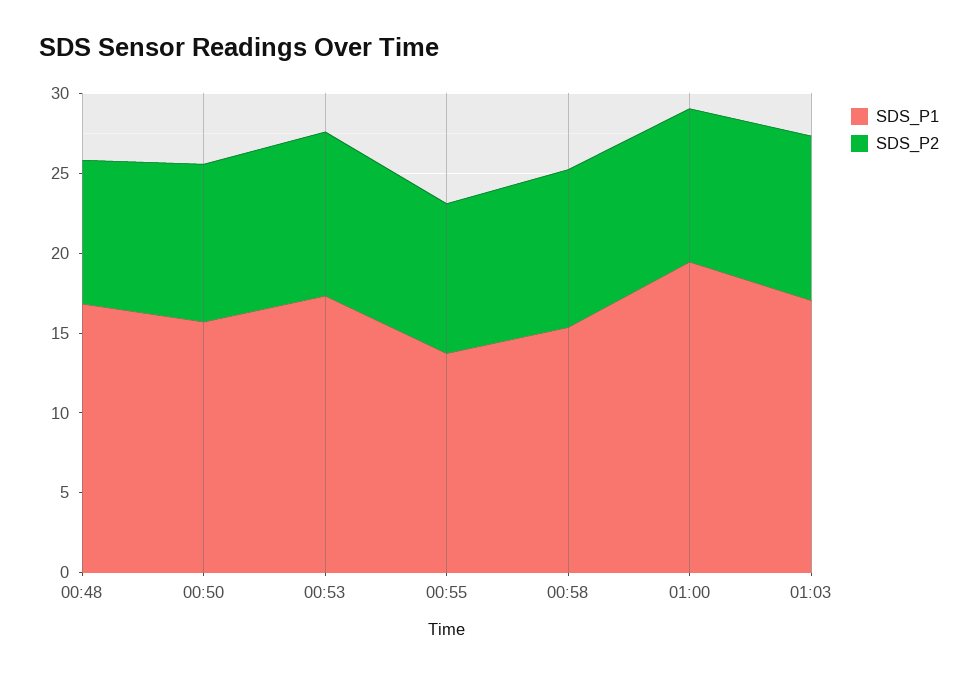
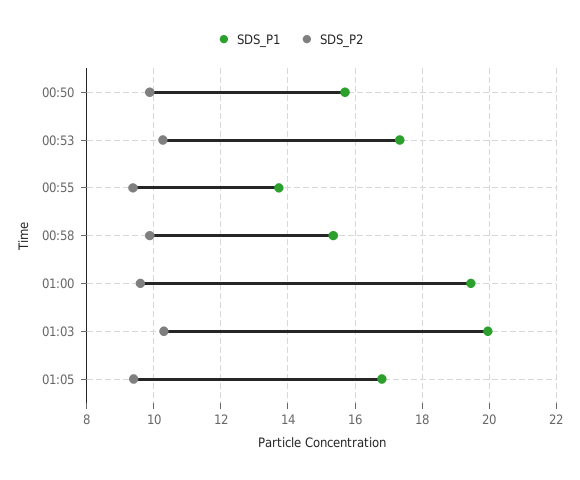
SDS_P1, 00:48: 17 -> none
SDS_P2, 00:48: 9 -> none
SDS_P1, 01:03: 17 -> 20
SDS_P1, 01:05: none -> 16.8
SDS_P2, 01:05: none -> 9.4

